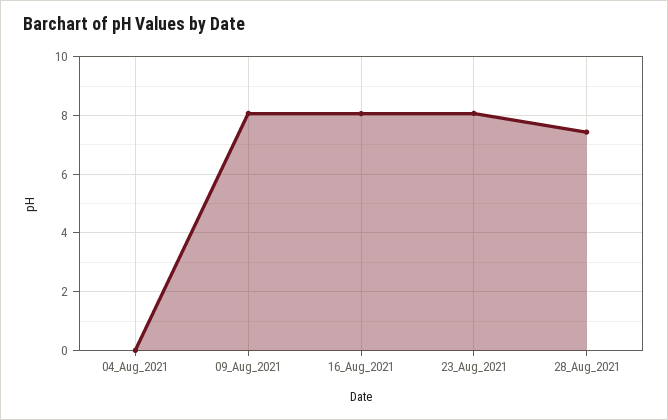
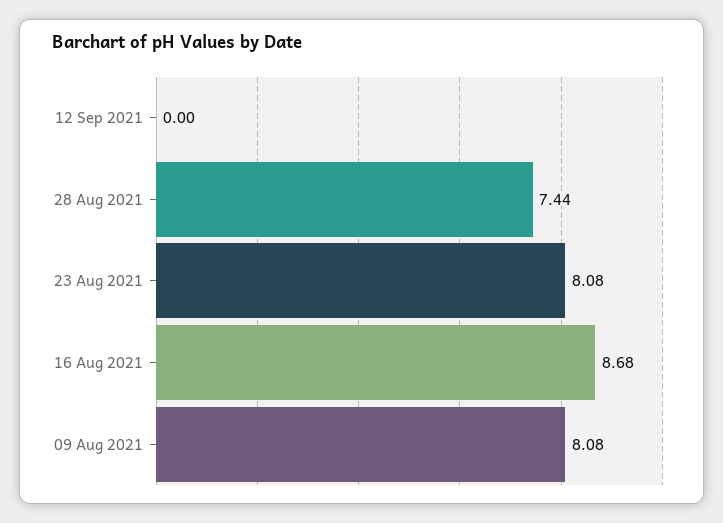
04_Aug_2021: 0 -> none
16_Aug_2021: 8 -> 8.68
12 Sep 2021: none -> 0

